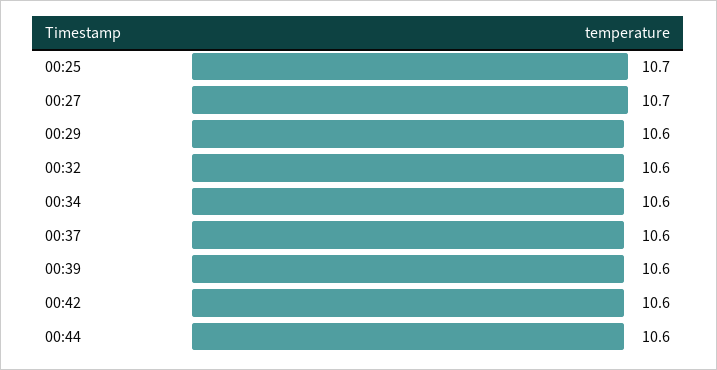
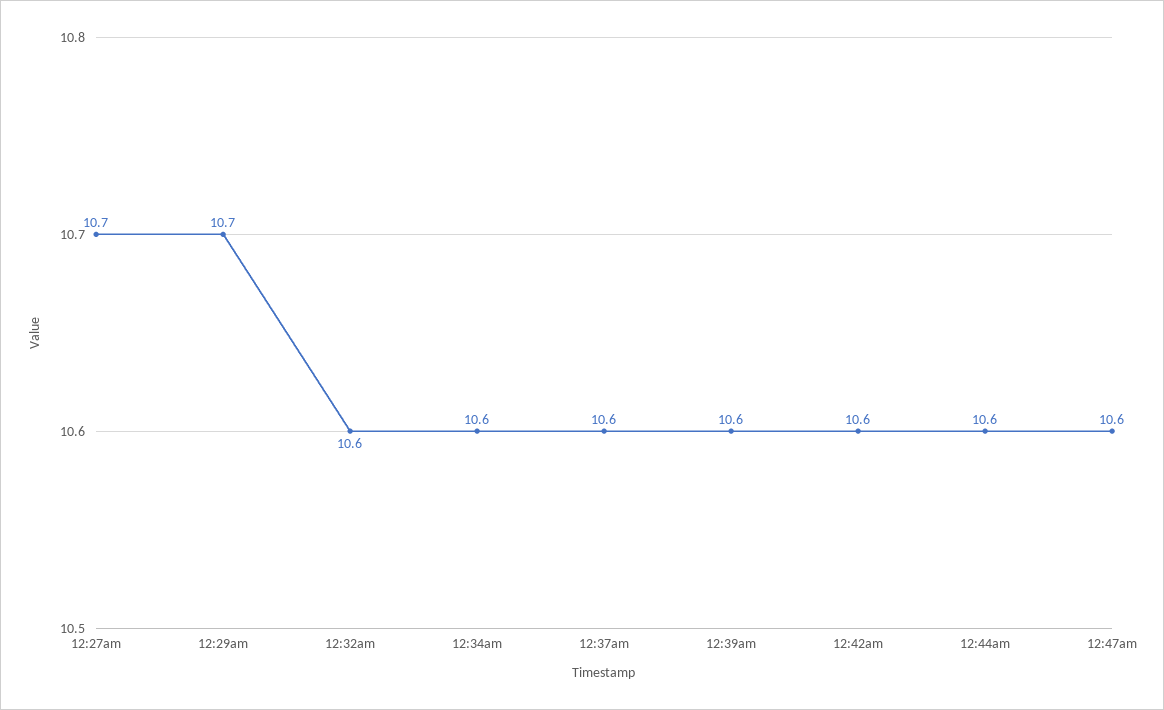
00:25: 10.7 -> none
00:29: 10.6 -> 10.7
12:47am: none -> 10.6

